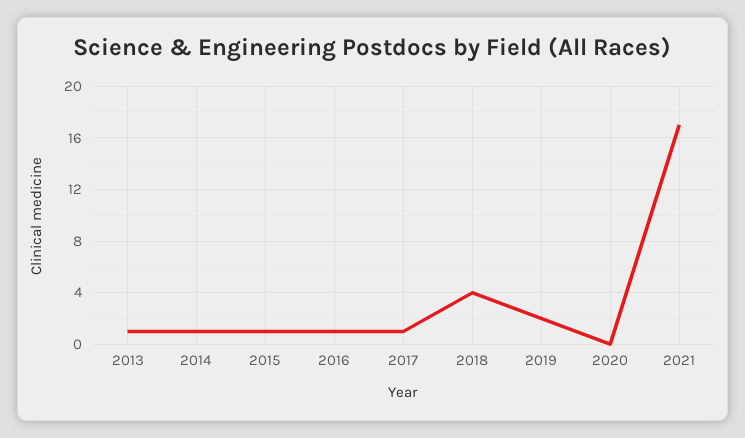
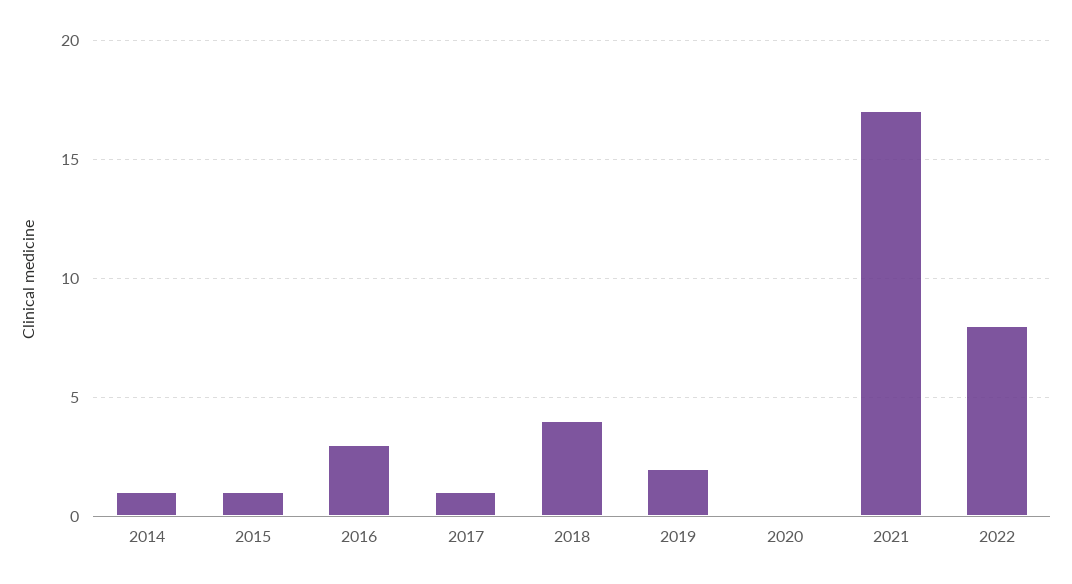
2013: 1 -> none
2016: 1 -> 3
2022: none -> 8

